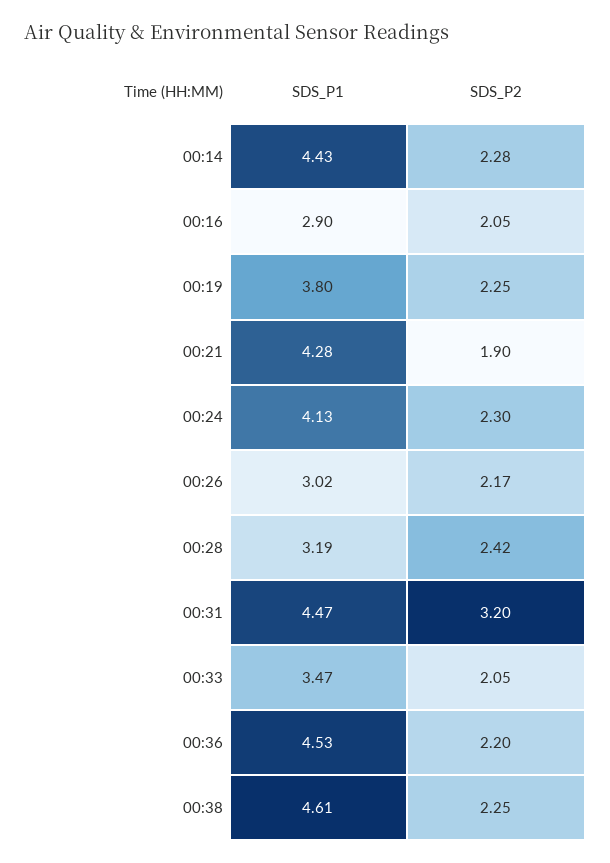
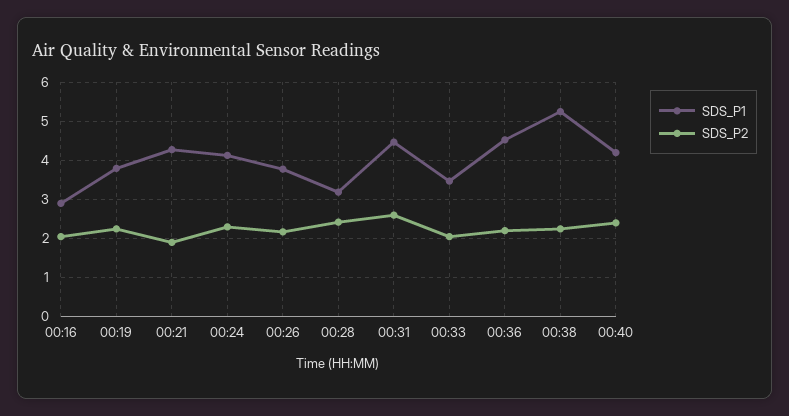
SDS_P1, 00:14: 4.43 -> none
SDS_P2, 00:14: 2.28 -> none
SDS_P1, 00:26: 3.02 -> 3.8
SDS_P2, 00:31: 3.2 -> 2.6
SDS_P1, 00:38: 4.61 -> 5.2
SDS_P1, 00:40: none -> 4.2
SDS_P2, 00:40: none -> 2.4

